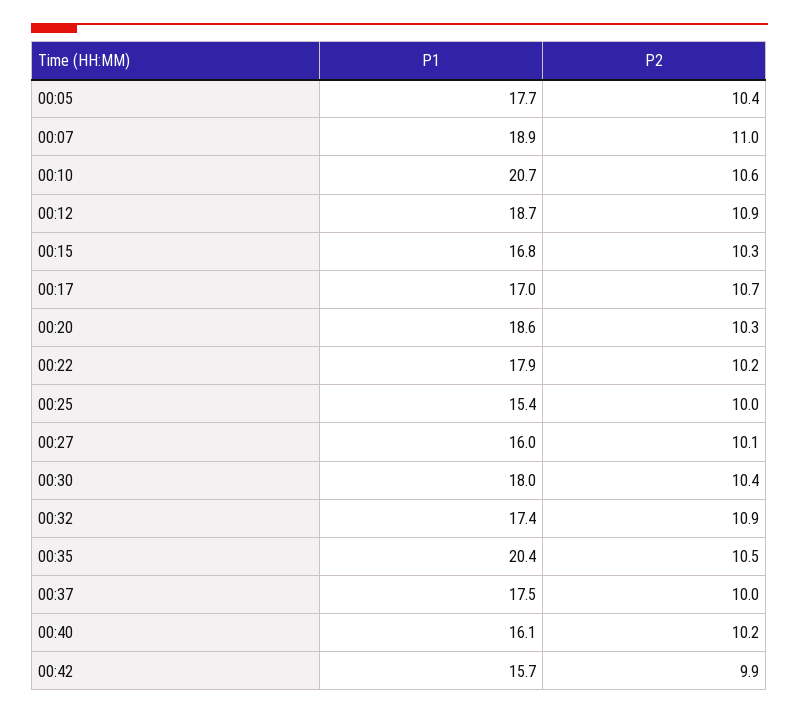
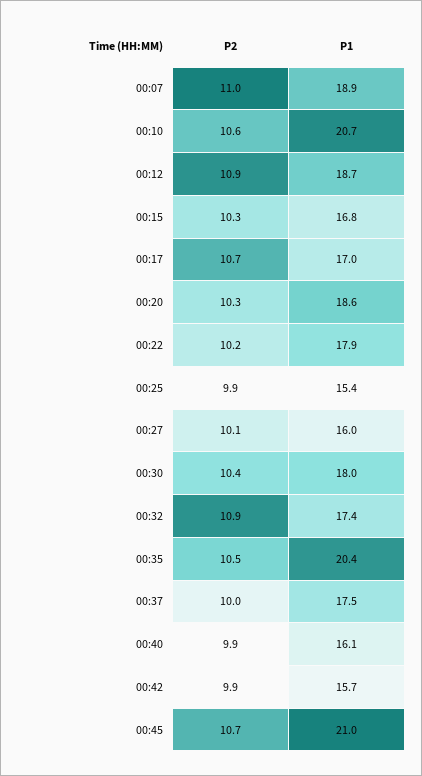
P1, 00:05: 17.7 -> none
P2, 00:05: 10.4 -> none
P2, 00:25: 10 -> 9.9
P2, 00:40: 10.2 -> 9.9
P2, 00:45: none -> 10.7
P1, 00:45: none -> 21

